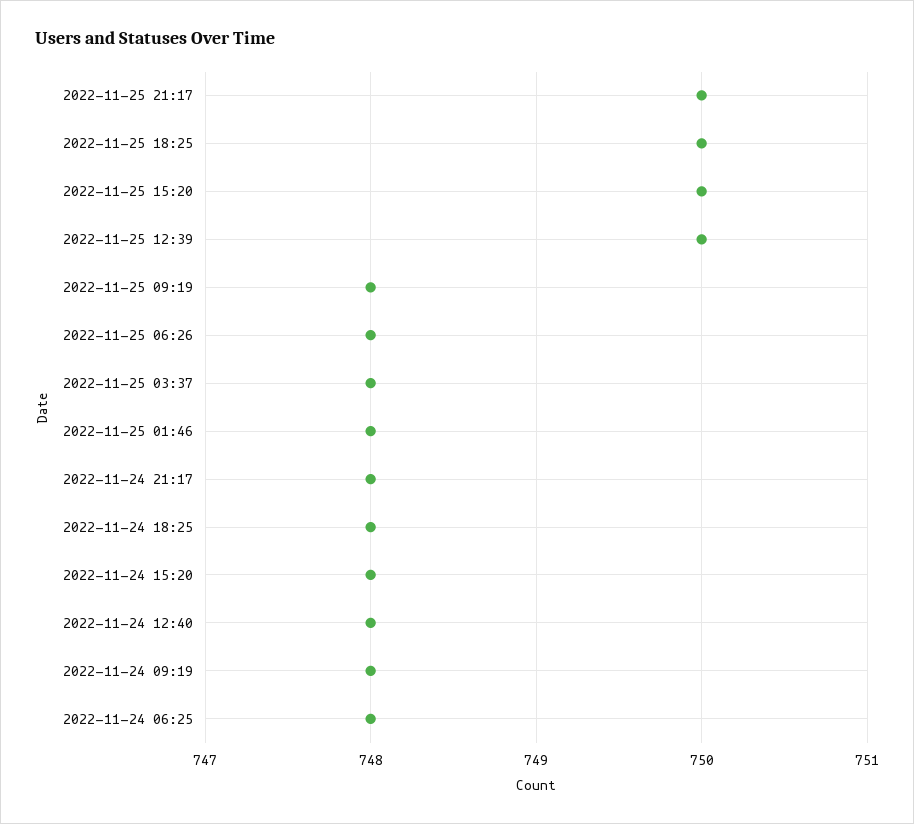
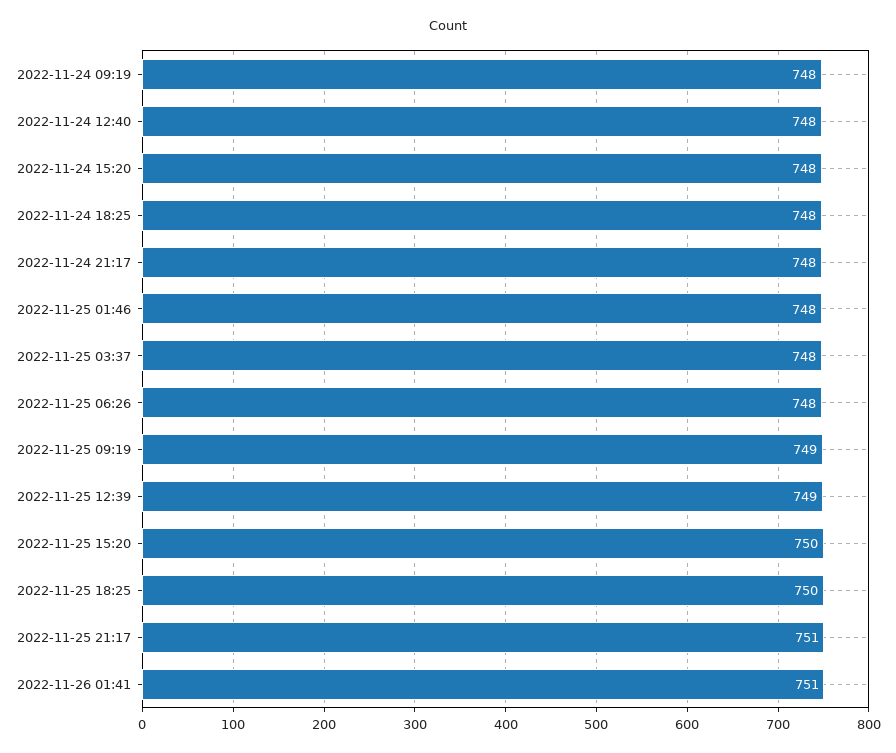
2022-11-25 21:17: 750 -> 751
2022-11-25 12:39: 750 -> 749
2022-11-25 09:19: 748 -> 749
2022-11-24 06:25: 748 -> none
2022-11-26 01:41: none -> 751

